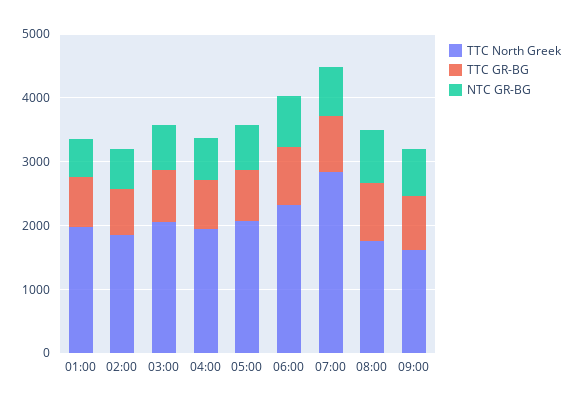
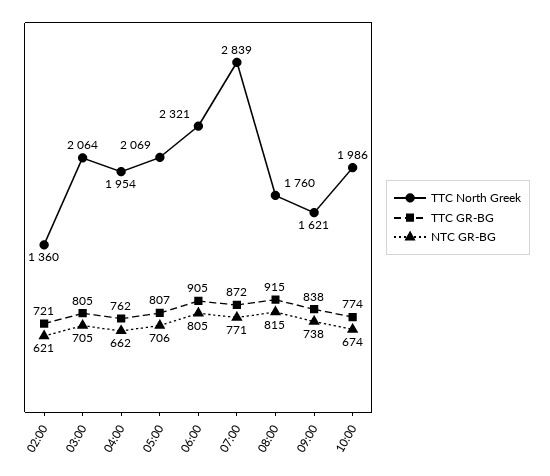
TTC North Greek, 01:00: 2000 -> none
TTC GR-BG, 01:00: 800 -> none
NTC GR-BG, 01:00: 600 -> none
TTC North Greek, 02:00: 1800 -> 1360
TTC North Greek, 10:00: none -> 1986
TTC GR-BG, 10:00: none -> 774
NTC GR-BG, 10:00: none -> 674

